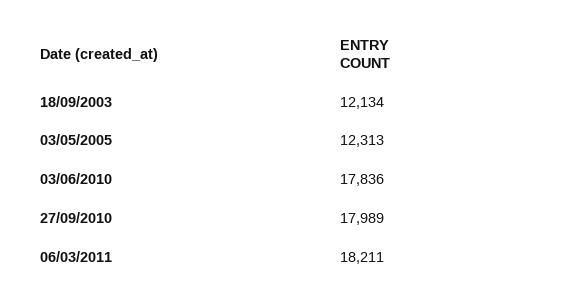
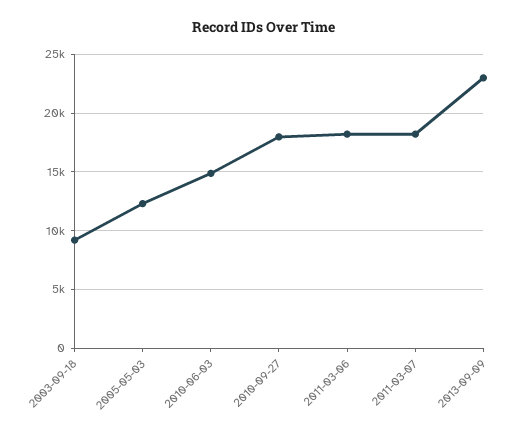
18/09/2003: 12134 -> 9000
03/06/2010: 17836 -> 15000
2011-03-07: none -> 18000
2013-09-09: none -> 23000

